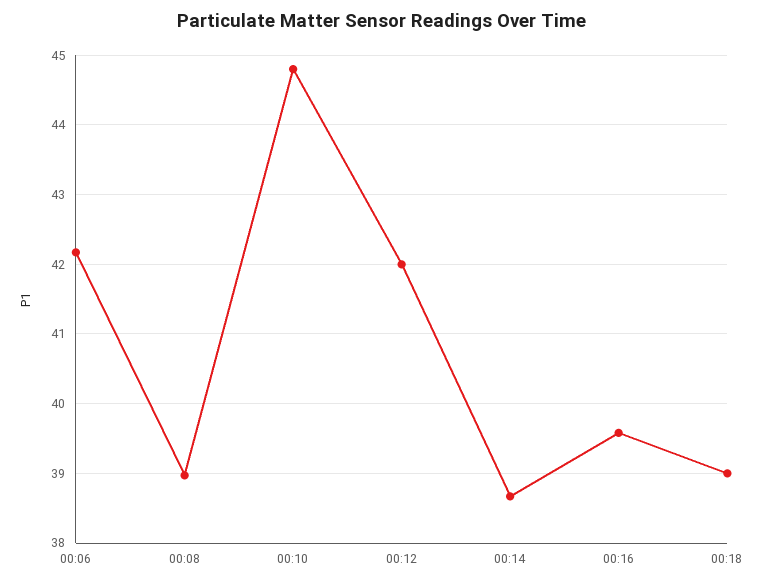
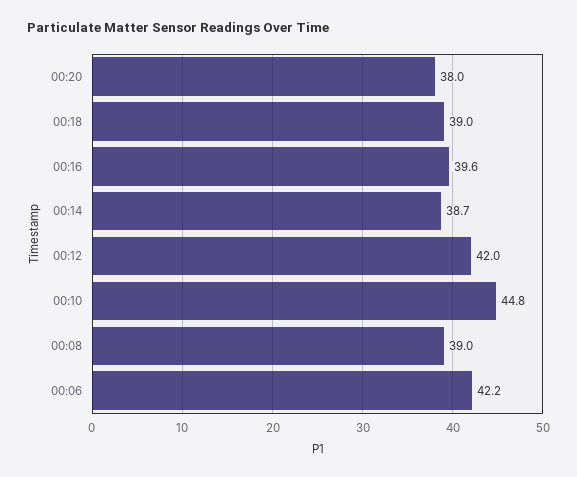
00:20: none -> 38

